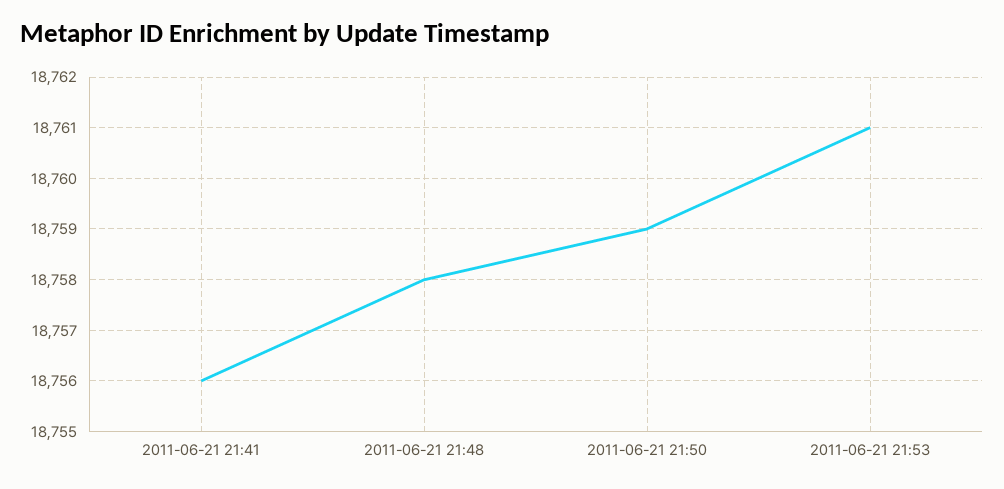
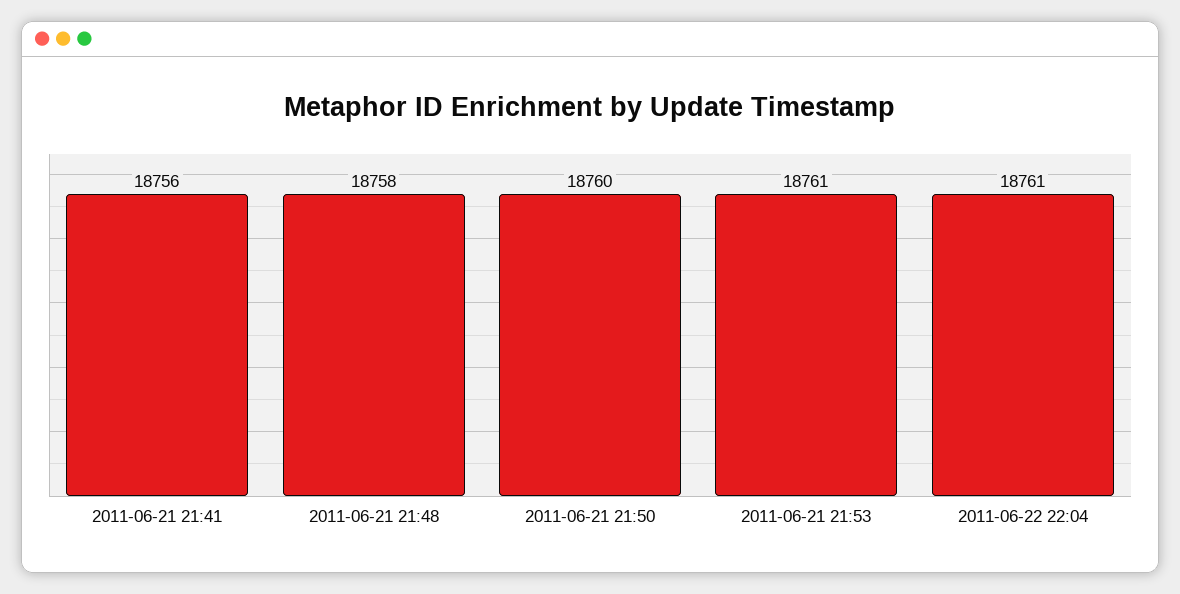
2011-06-21 21:50: 18759 -> 18760
2011-06-22 22:04: none -> 18761

